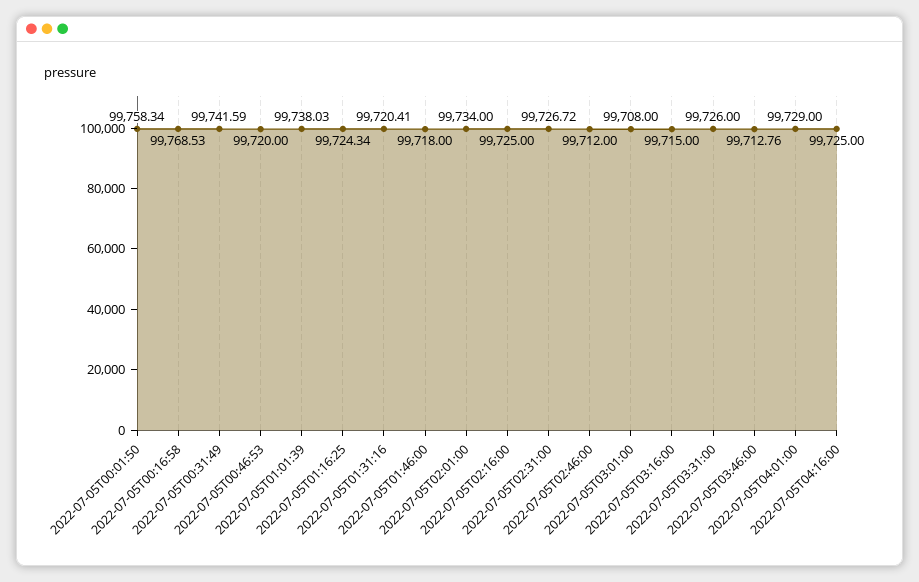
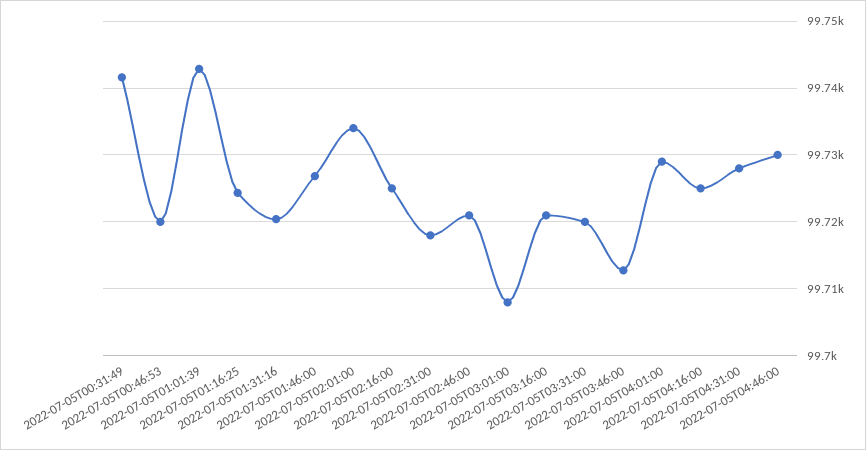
2022-07-05T00:01:50: 99758.34 -> none
2022-07-05T00:16:58: 99768.53 -> none
2022-07-05T01:01:39: 99738.03 -> 99743
2022-07-05T01:46:00: 99718 -> 99727
2022-07-05T02:31:00: 99726.72 -> 99718
2022-07-05T02:46:00: 99712 -> 99721
2022-07-05T03:16:00: 99715 -> 99721
2022-07-05T03:31:00: 99726 -> 99720
2022-07-05T04:31:00: none -> 99728
2022-07-05T04:46:00: none -> 99730

